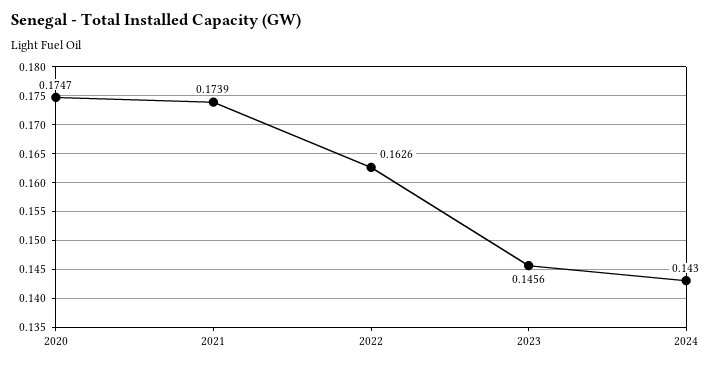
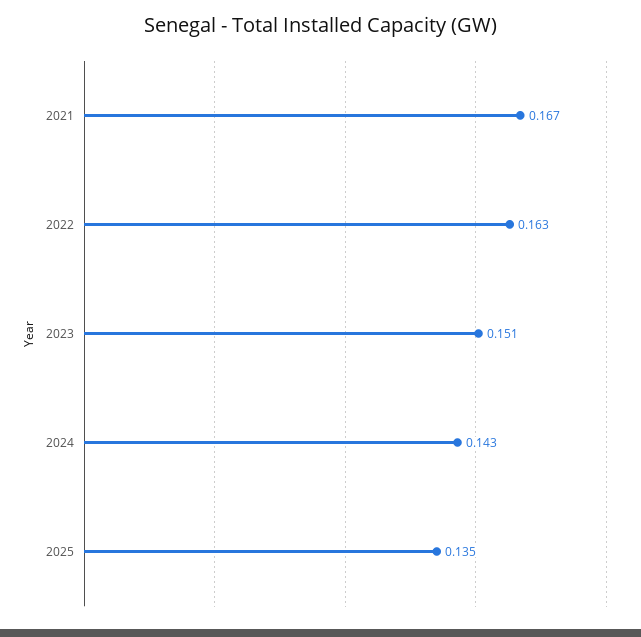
2020: 0.1747 -> none
2021: 0.1739 -> 0.167
2023: 0.1456 -> 0.151
2025: none -> 0.135

